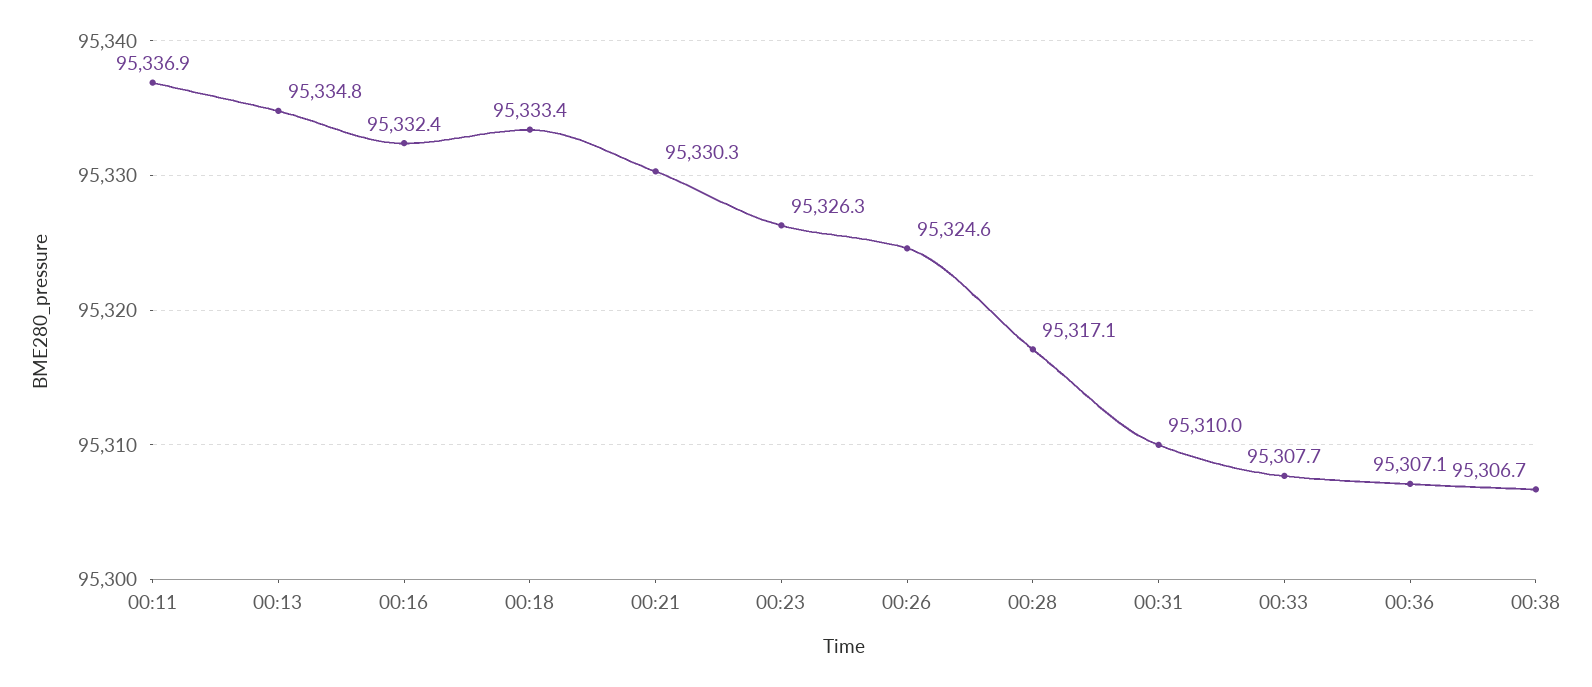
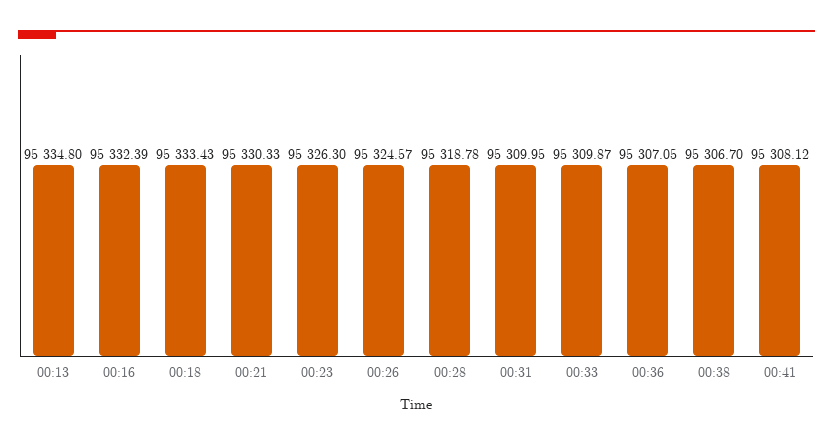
00:11: 95336.9 -> none
00:28: 95317.1 -> 95318.78
00:33: 95307.7 -> 95309.87
00:41: none -> 95308.12

